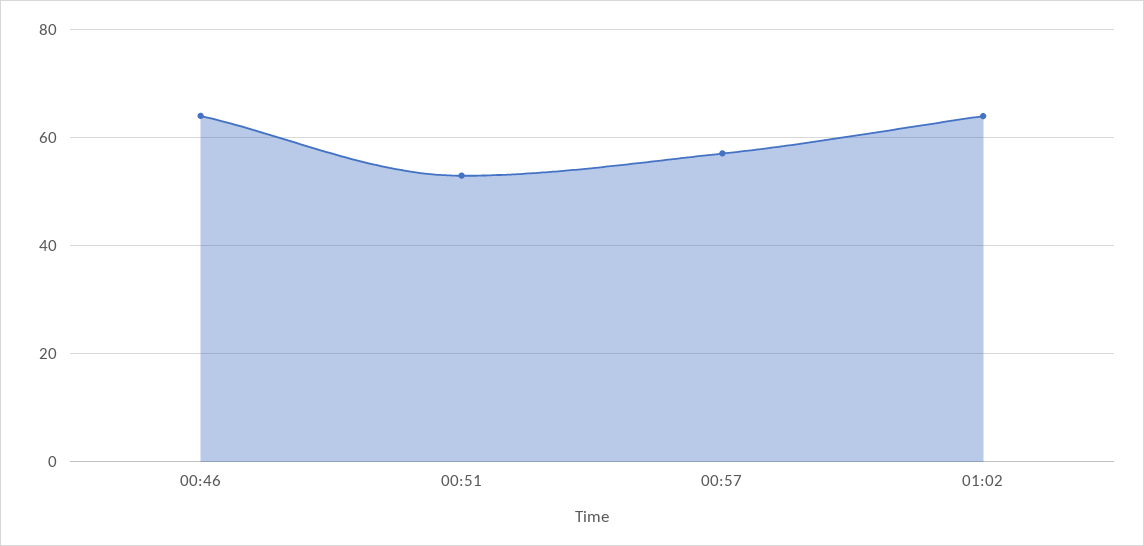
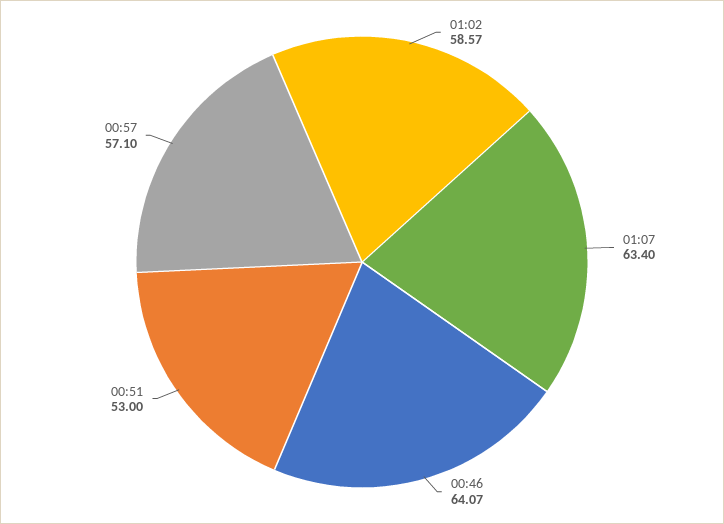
01:02: 64 -> 58.57
01:07: none -> 63.4

